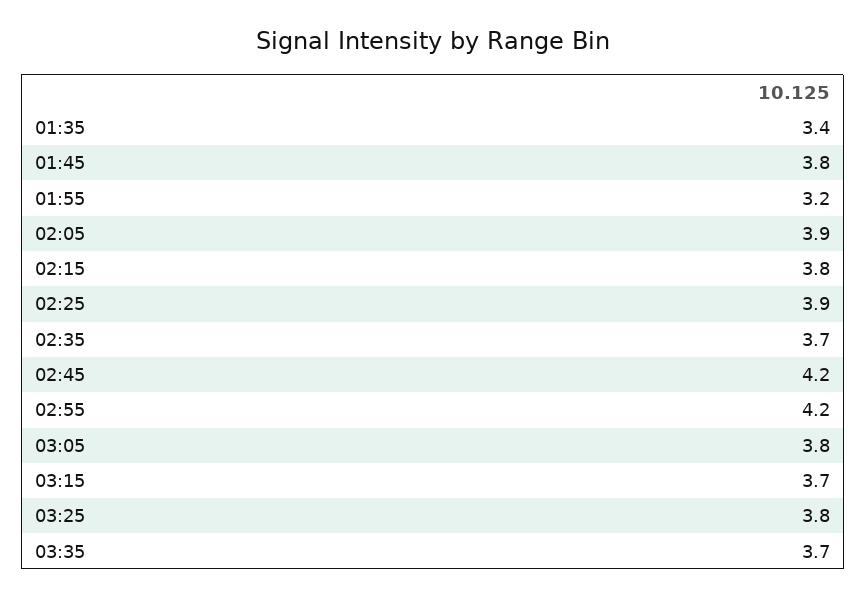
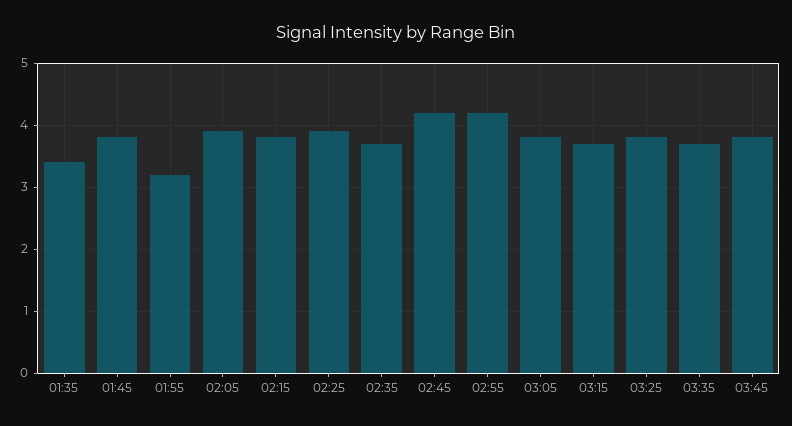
03:45: none -> 3.8

